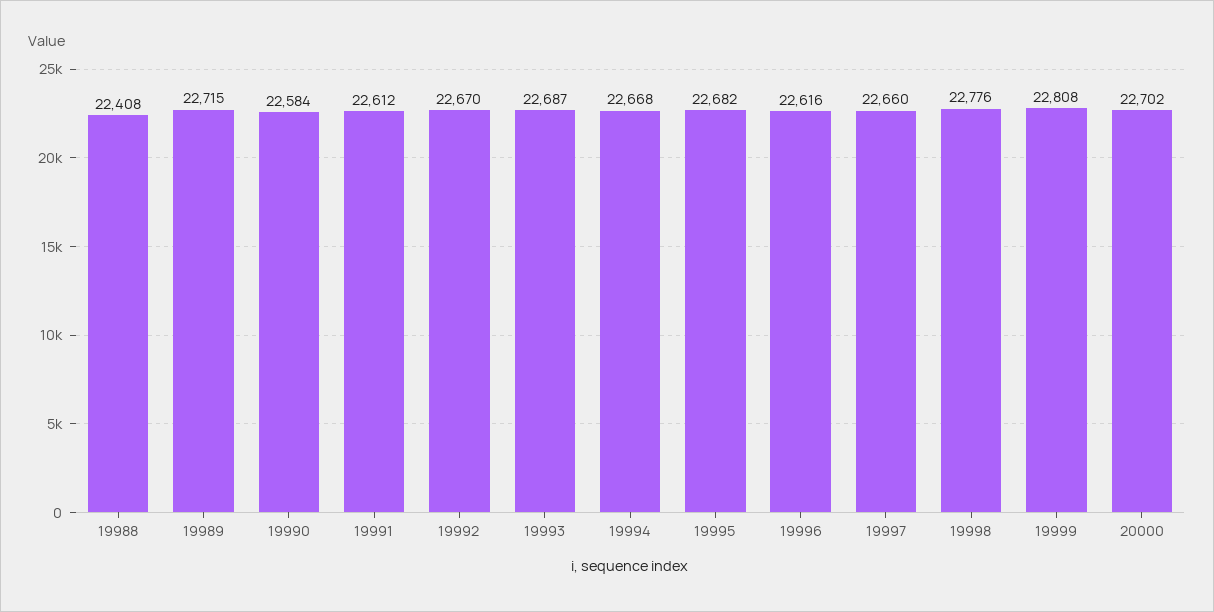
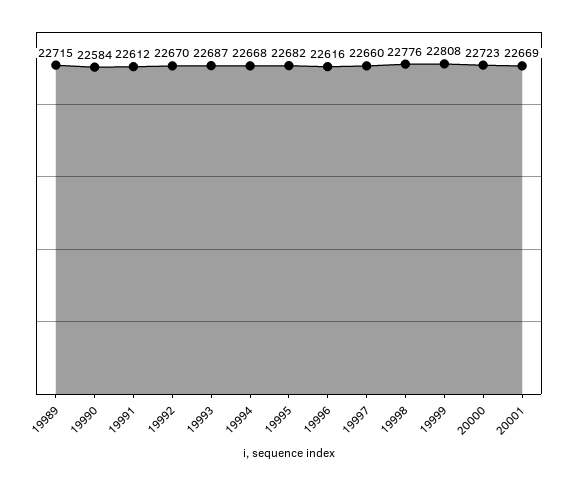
19988: 22408 -> none
20000: 22702 -> 22723
20001: none -> 22669

